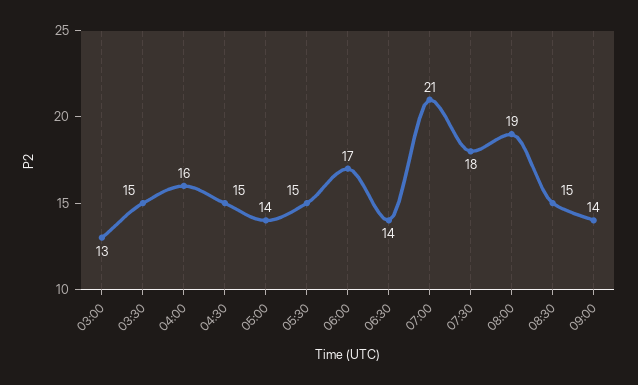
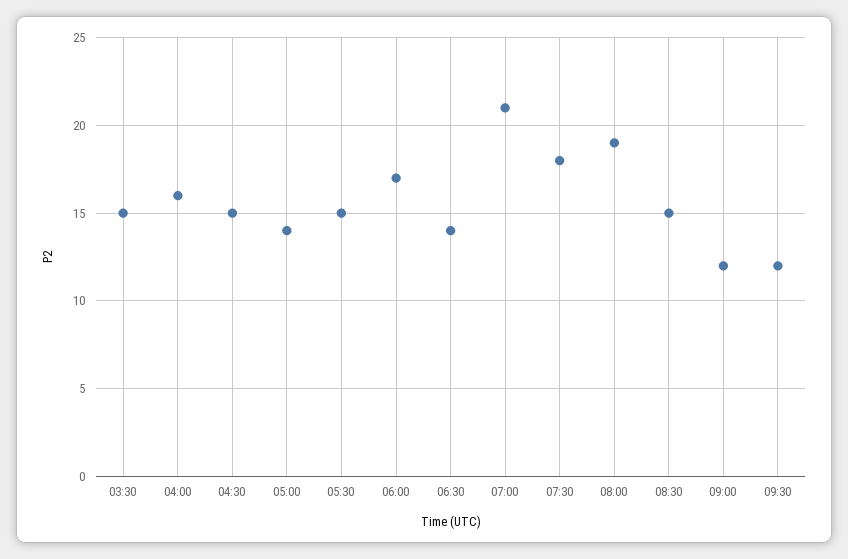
03:00: 13 -> none
09:00: 14 -> 12
09:30: none -> 12

